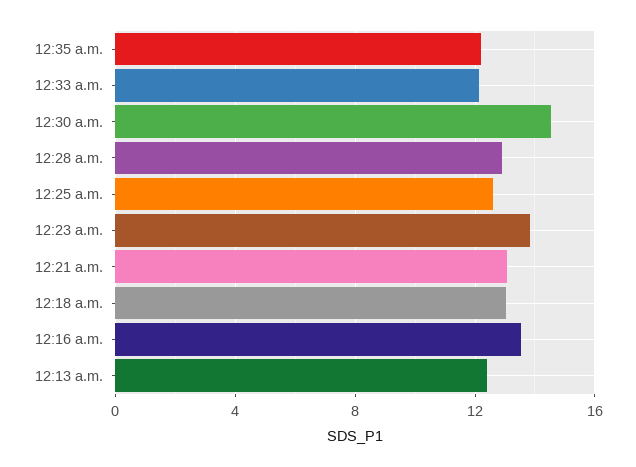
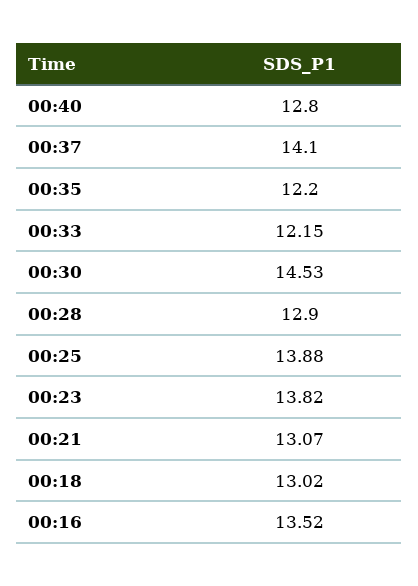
12:25 a.m.: 12.5 -> 13.88
12:13 a.m.: 12.5 -> none
00:40: none -> 12.8
00:37: none -> 14.1

